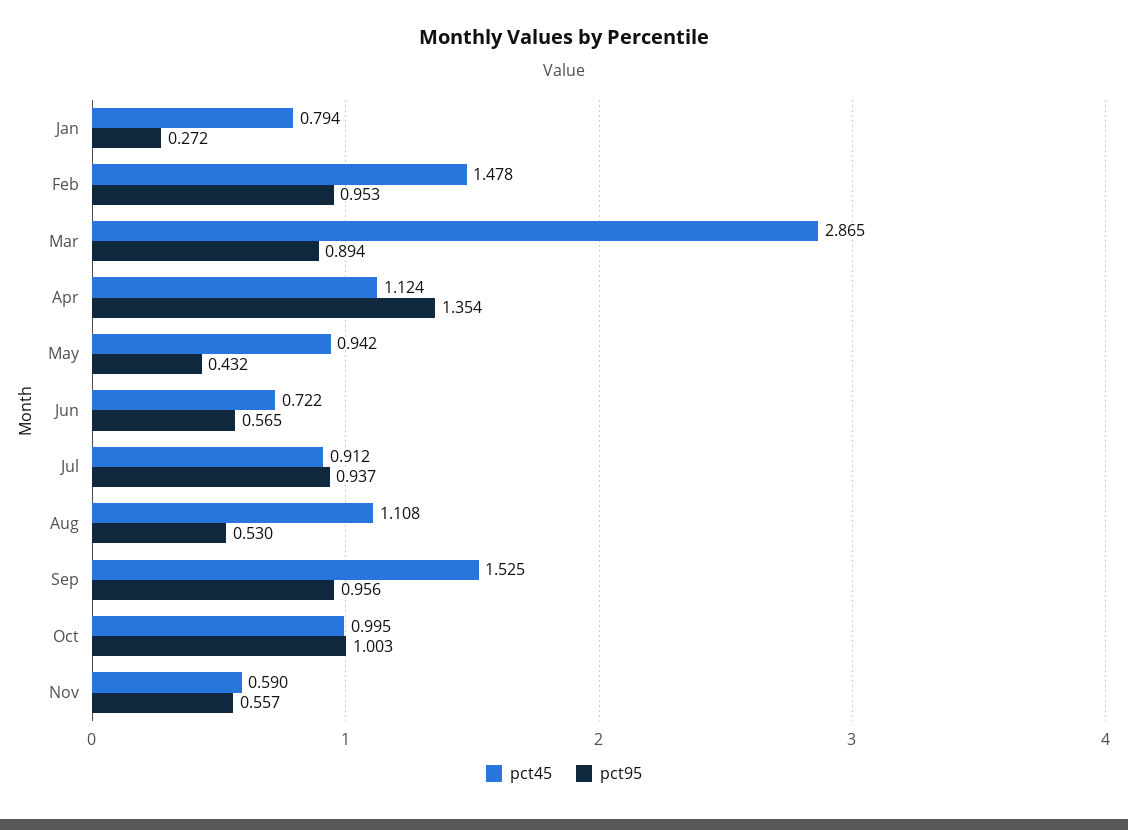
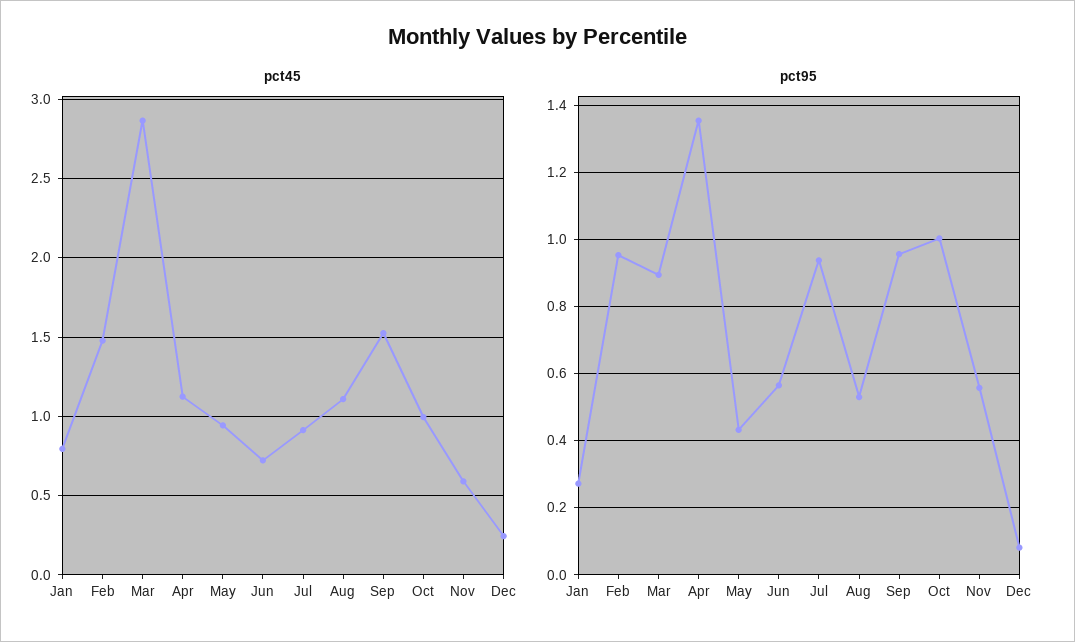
pct45, Dec: none -> 0.25
pct95, Dec: none -> 0.08

